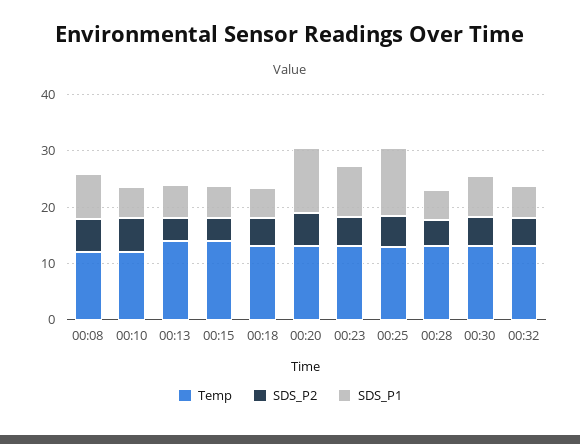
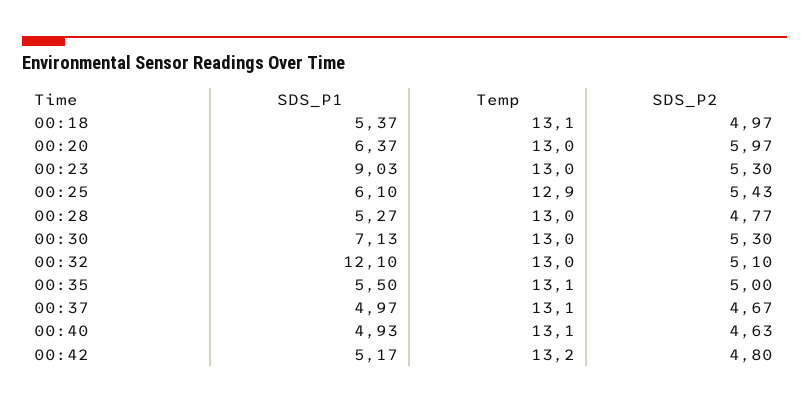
Temp, 00:08: 12 -> none
SDS_P2, 00:08: 6 -> none
SDS_P1, 00:08: 8 -> none
Temp, 00:10: 12 -> none
SDS_P2, 00:10: 6 -> none
SDS_P1, 00:10: 6 -> none
Temp, 00:13: 14 -> none
SDS_P2, 00:13: 4 -> none
SDS_P1, 00:13: 6 -> none
Temp, 00:15: 14 -> none
SDS_P2, 00:15: 4 -> none
SDS_P1, 00:15: 6 -> none
SDS_P1, 00:20: 12 -> 6.37
SDS_P1, 00:25: 12 -> 6.1
SDS_P1, 00:32: 6 -> 12.1
SDS_P1, 00:35: none -> 5.5
Temp, 00:35: none -> 13.1
SDS_P2, 00:35: none -> 5
SDS_P1, 00:37: none -> 4.97
Temp, 00:37: none -> 13.1
SDS_P2, 00:37: none -> 4.67
SDS_P1, 00:40: none -> 4.93
Temp, 00:40: none -> 13.1
SDS_P2, 00:40: none -> 4.63
SDS_P1, 00:42: none -> 5.17
Temp, 00:42: none -> 13.2
SDS_P2, 00:42: none -> 4.8

